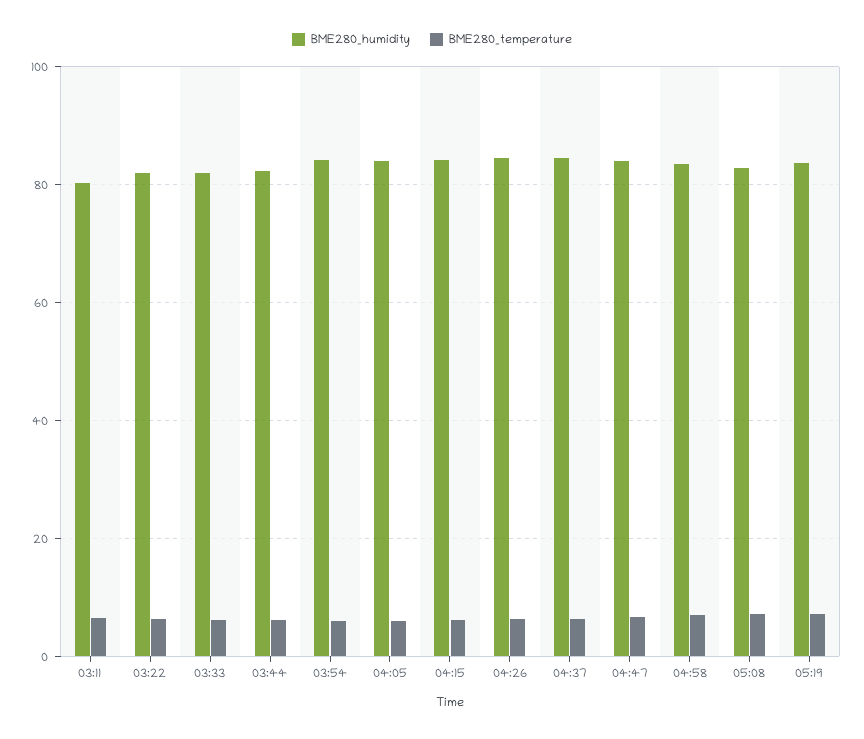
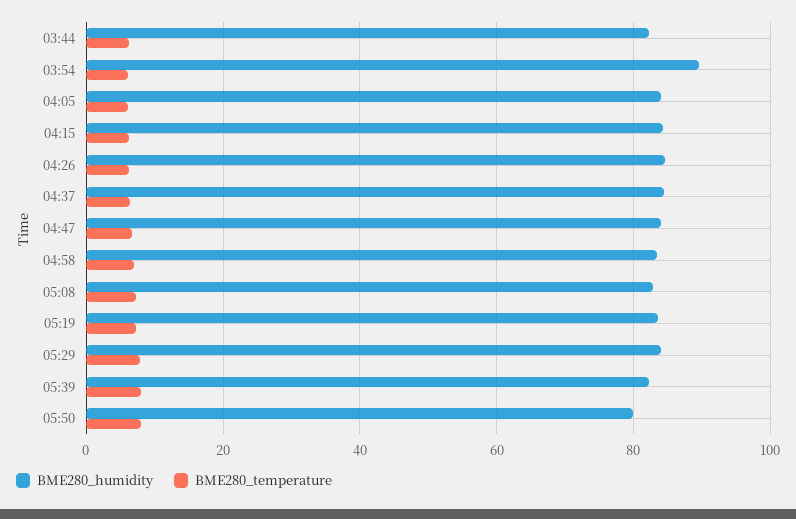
BME280_humidity, 03:11: 80 -> none
BME280_temperature, 03:11: 6 -> none
BME280_humidity, 03:22: 82 -> none
BME280_temperature, 03:22: 6 -> none
BME280_humidity, 03:33: 82 -> none
BME280_temperature, 03:33: 6 -> none
BME280_humidity, 03:54: 84 -> 90
BME280_humidity, 05:29: none -> 84
BME280_temperature, 05:29: none -> 8
BME280_humidity, 05:39: none -> 82
BME280_temperature, 05:39: none -> 8
BME280_humidity, 05:50: none -> 80
BME280_temperature, 05:50: none -> 8

